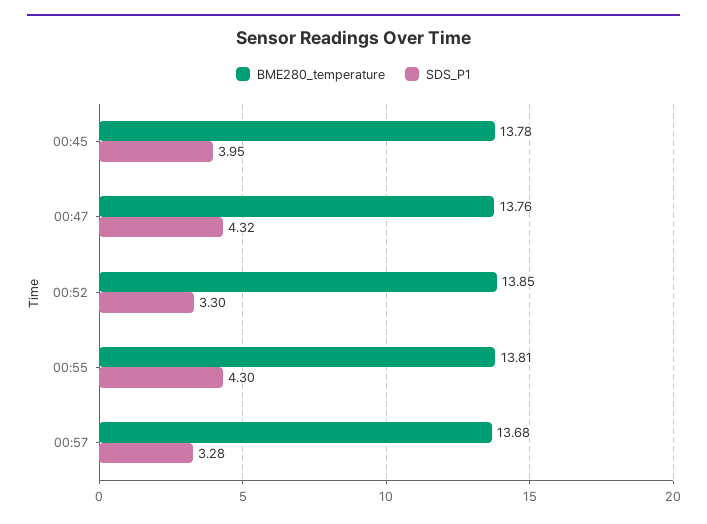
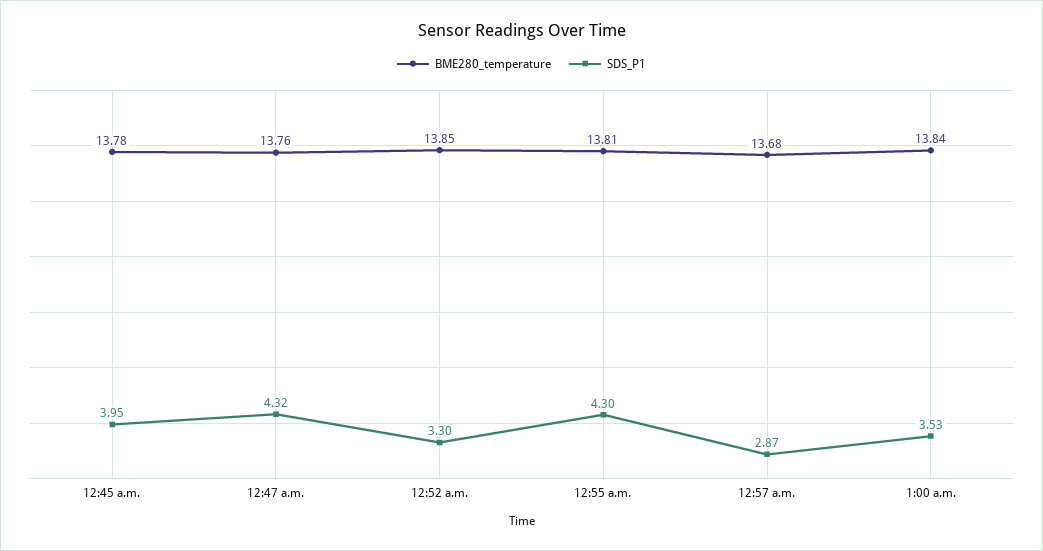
SDS_P1, 00:57: 3.28 -> 2.87
BME280_temperature, 1:00 a.m.: none -> 13.84
SDS_P1, 1:00 a.m.: none -> 3.53

